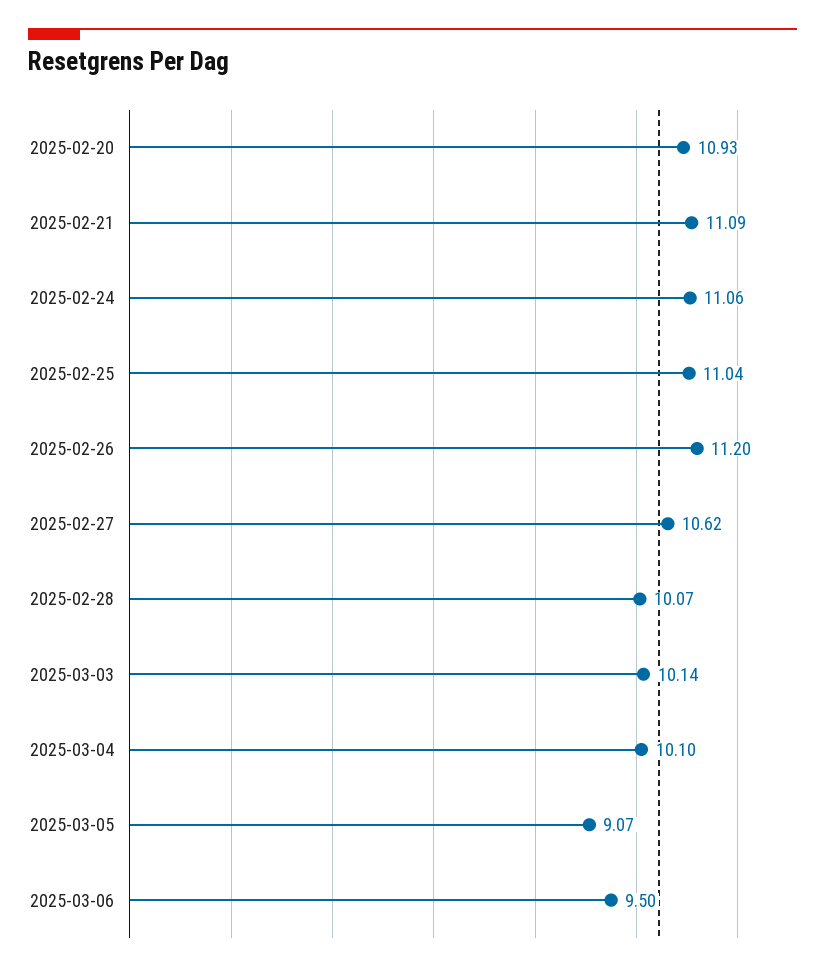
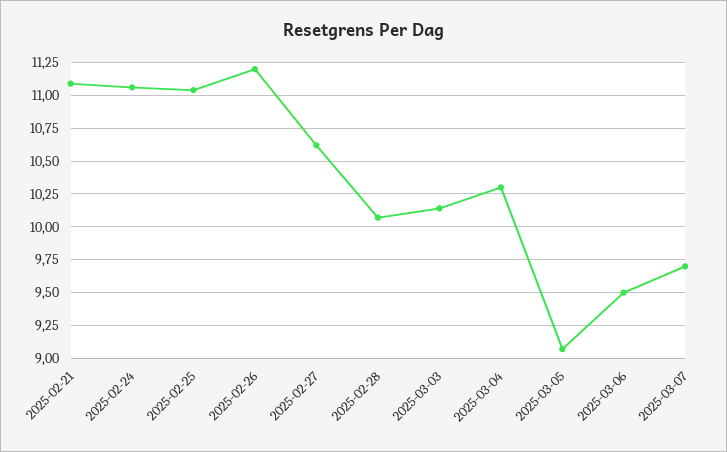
2025-02-20: 10.93 -> none
2025-03-04: 10.1 -> 10.3
2025-03-07: none -> 9.7

